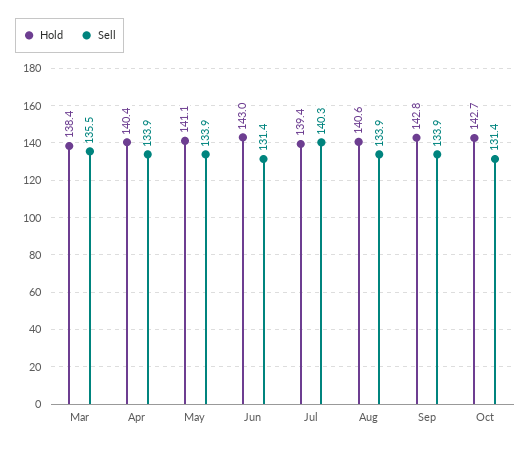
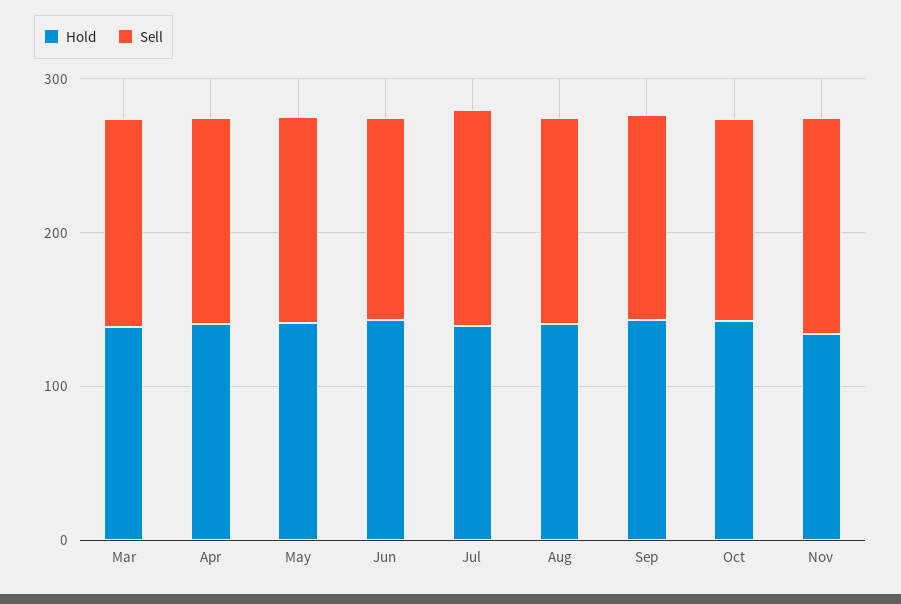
Hold, Nov: none -> 140
Sell, Nov: none -> 140

